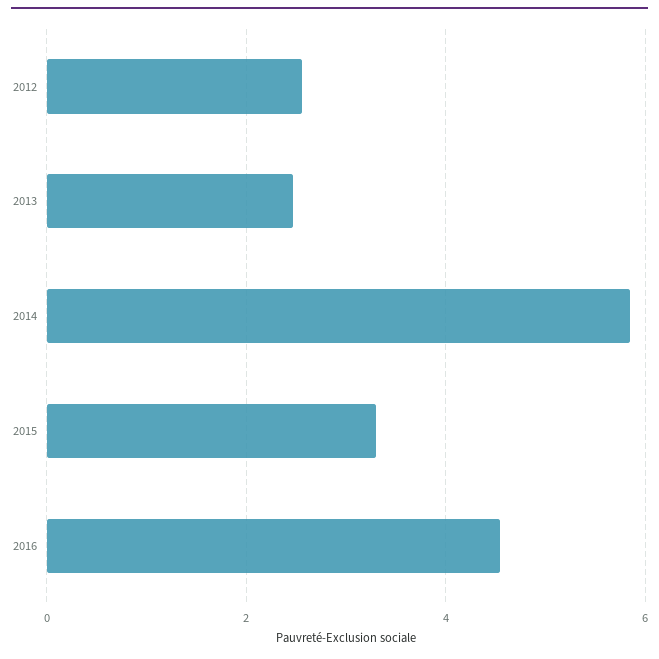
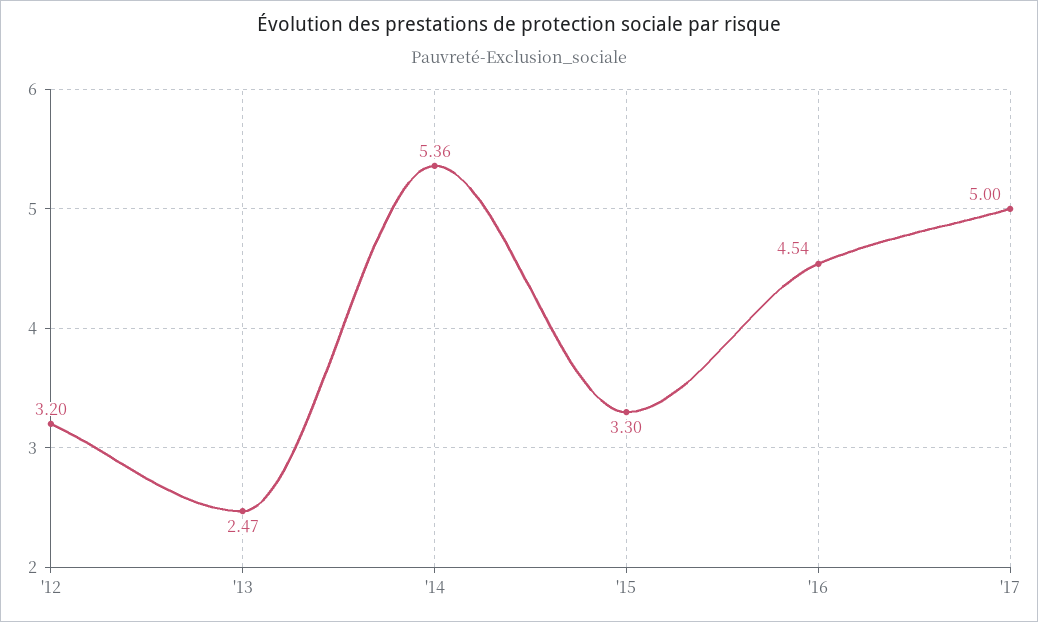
2012: 2.6 -> 3.2
2014: 5.8 -> 5.36
'17: none -> 5

